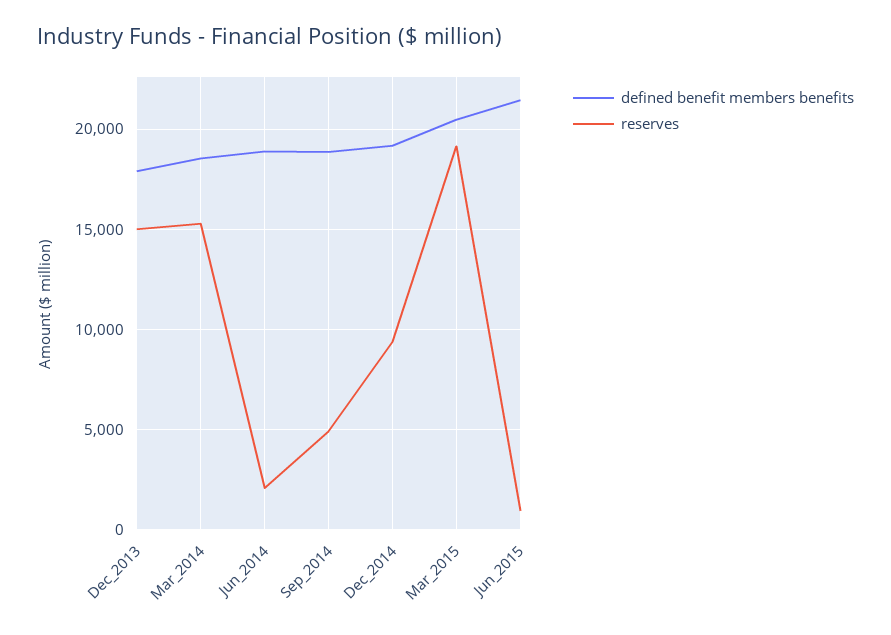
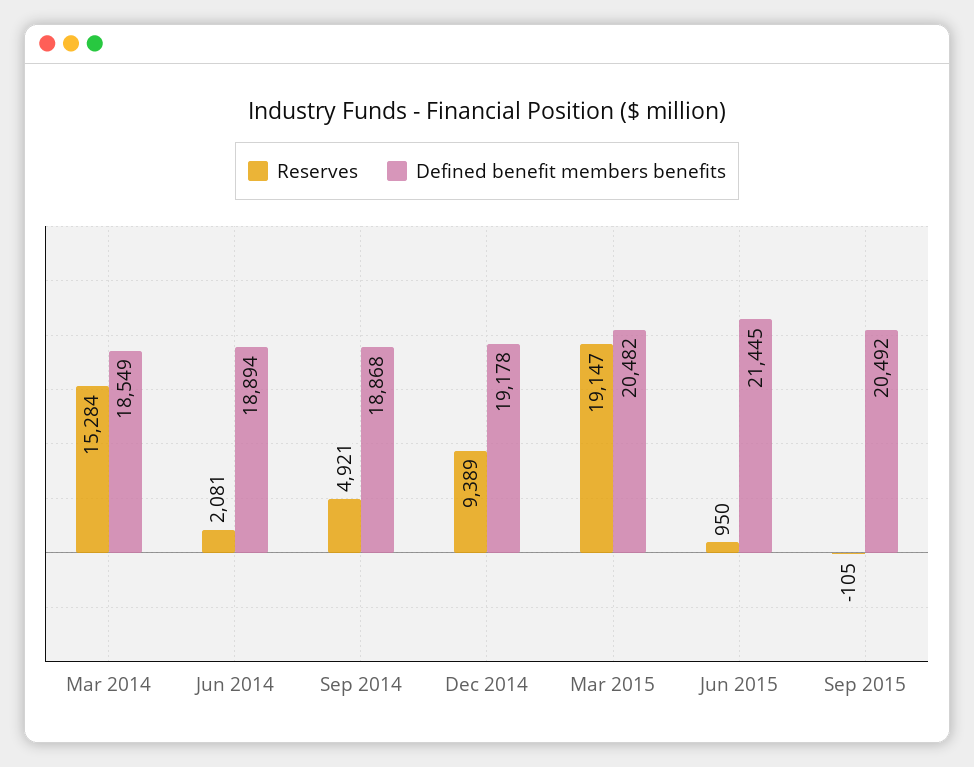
defined benefit members benefits, Dec_2013: 18000 -> none
reserves, Dec_2013: 15000 -> none
reserves, Sep 2015: none -> -105
defined benefit members benefits, Sep 2015: none -> 20492

